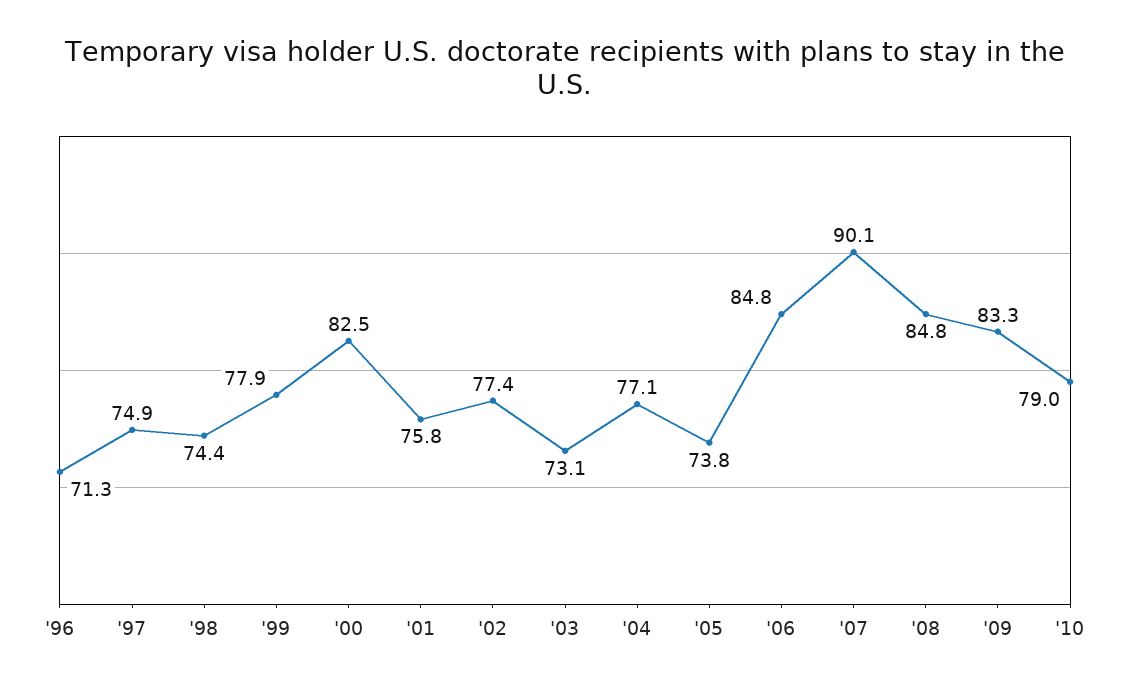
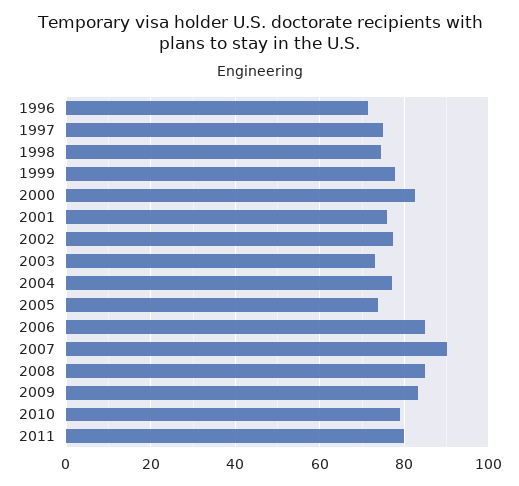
2011: none -> 80

